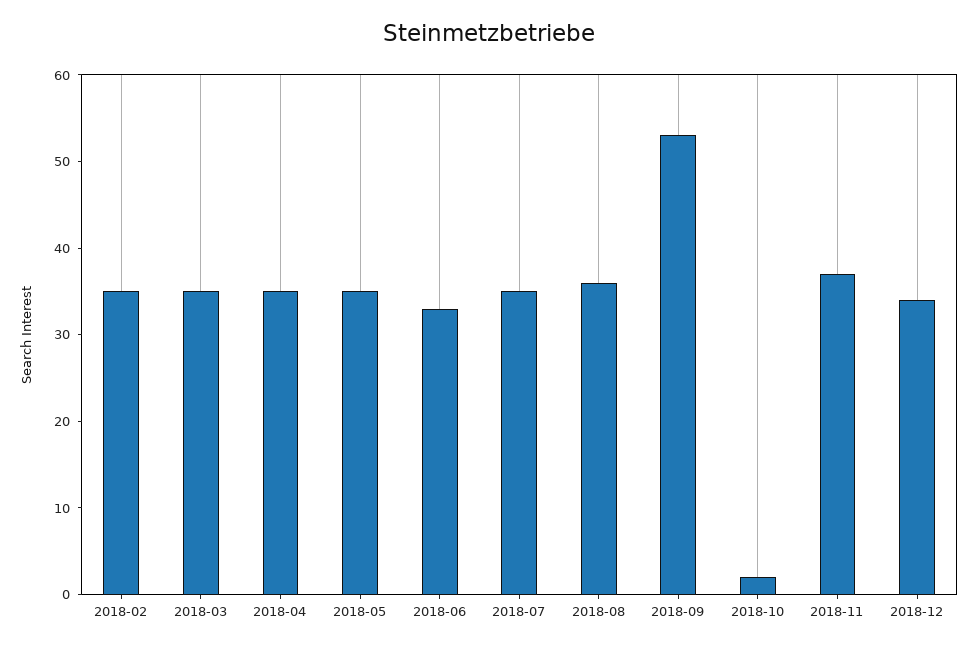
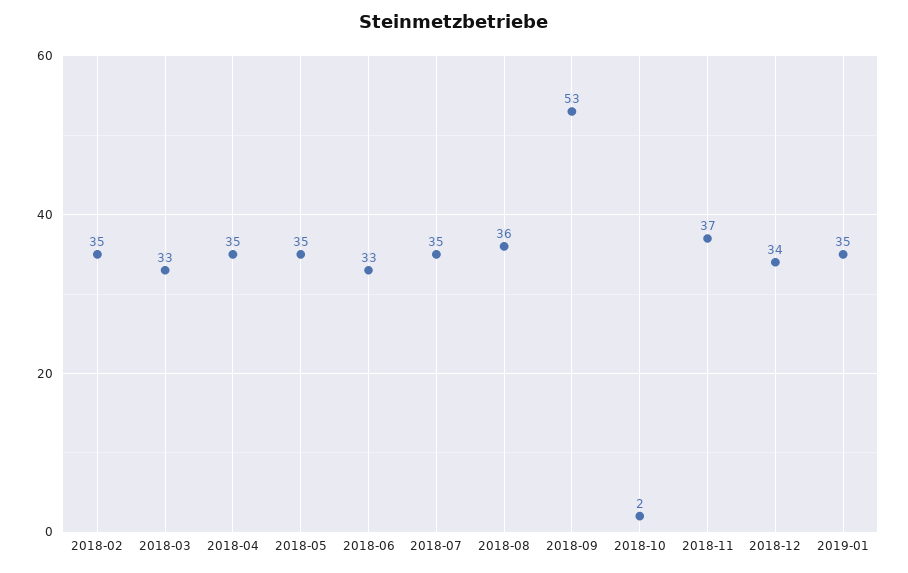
2018-03: 35 -> 33
2019-01: none -> 35

